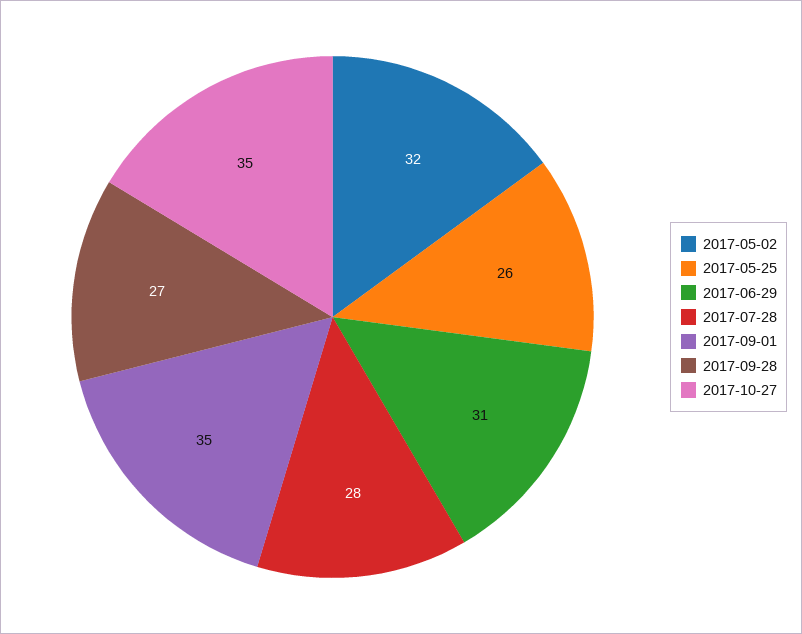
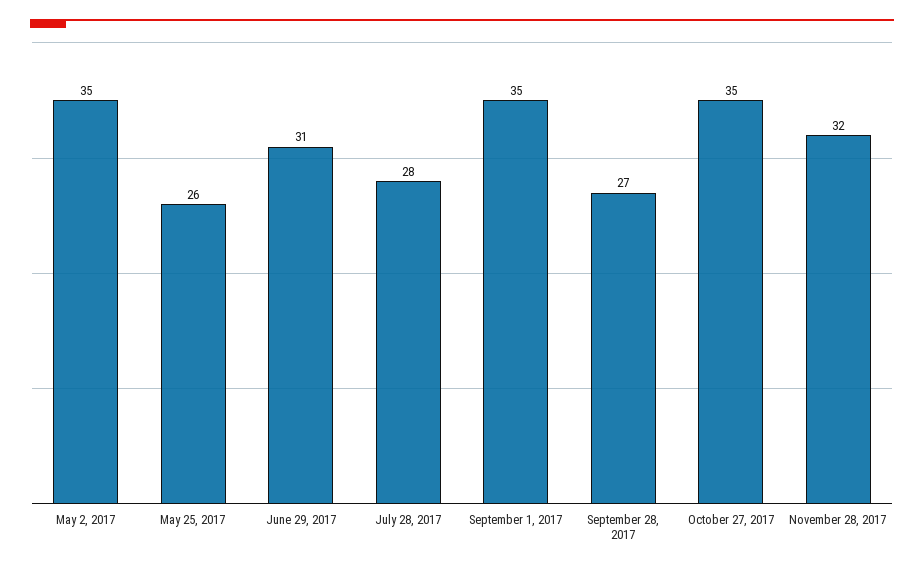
2017-05-02: 32 -> 35
November 28, 2017: none -> 32

